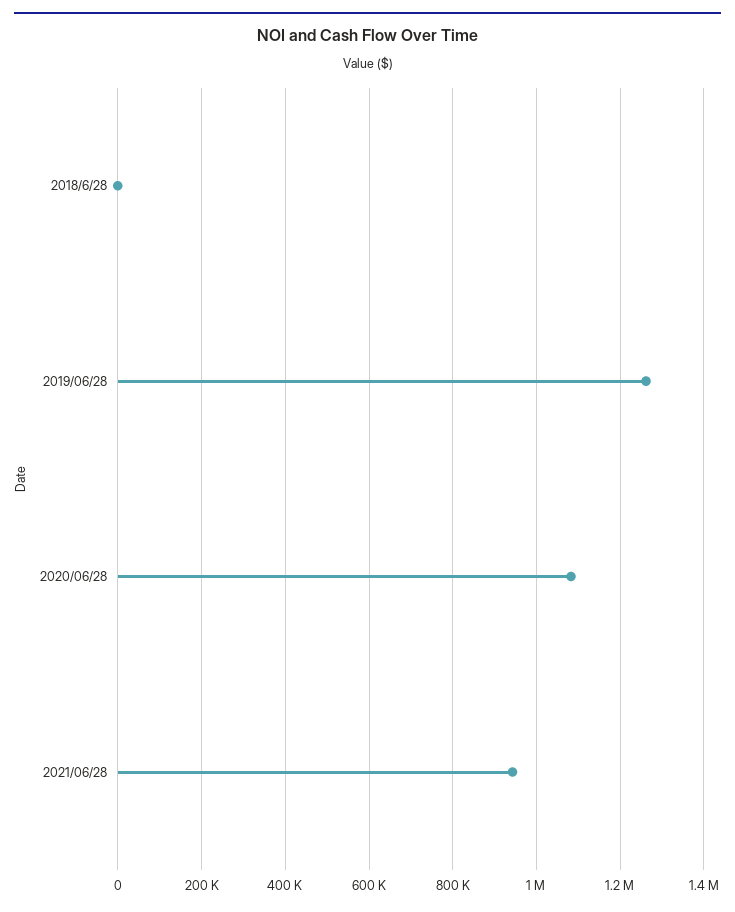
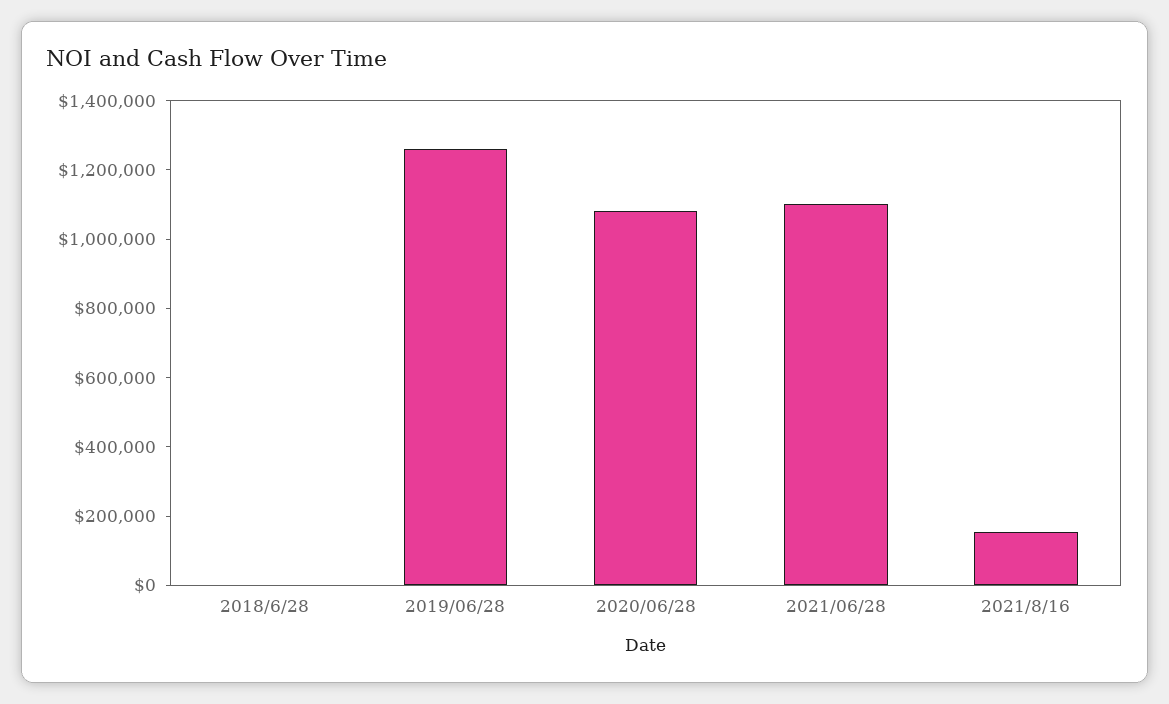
2021/06/28: 940000 -> 1100000
2021/8/16: none -> 150000

